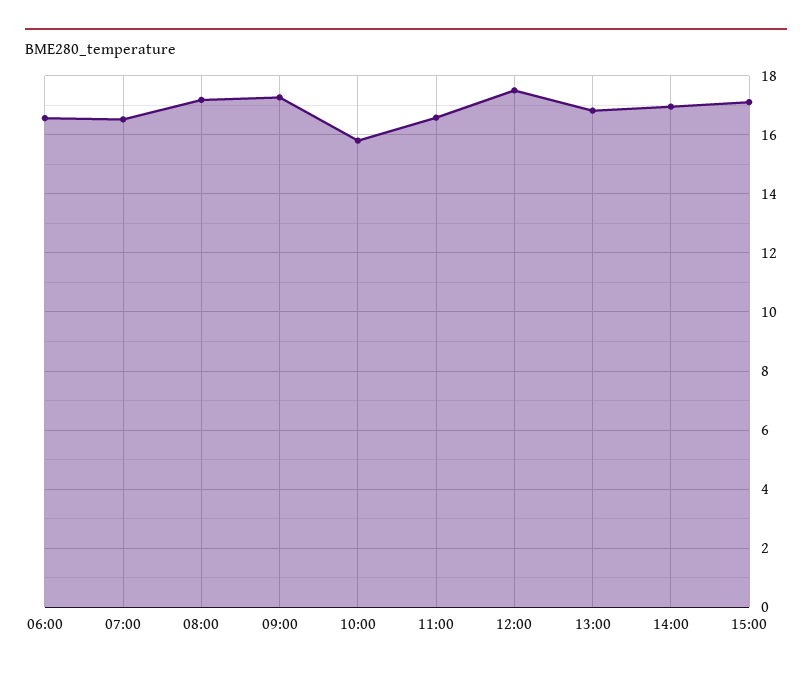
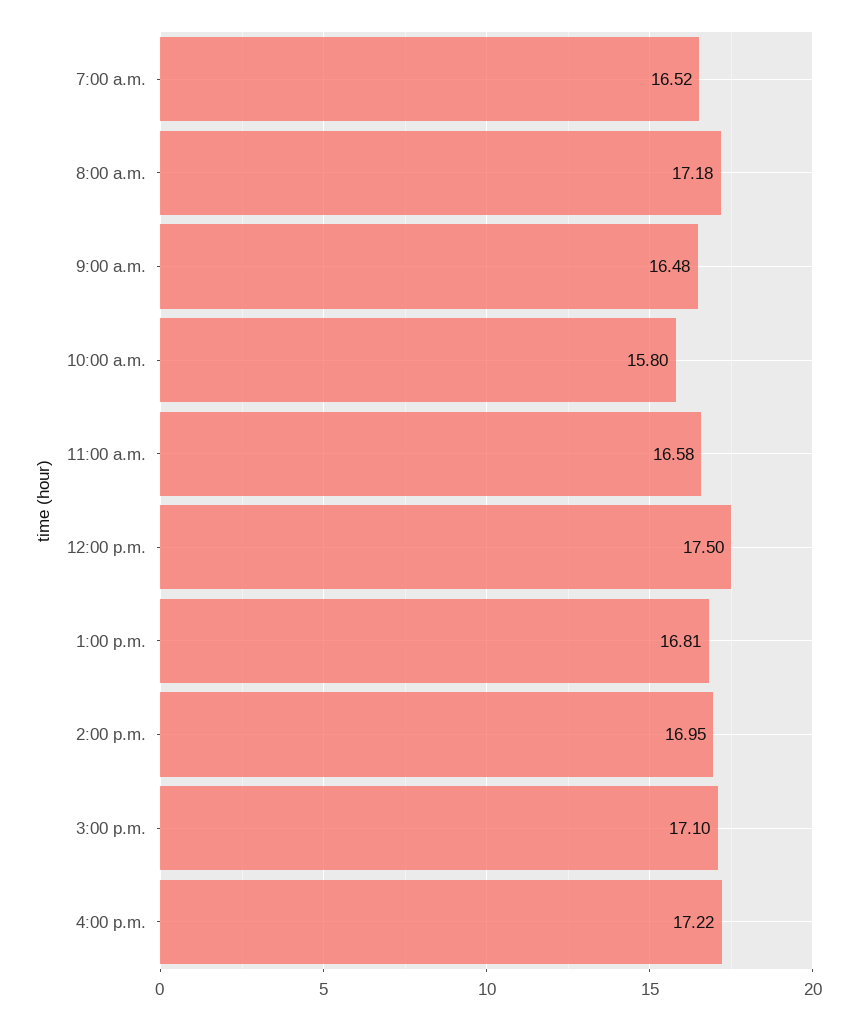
06:00: 16.5 -> none
09:00: 17.25 -> 16.48
4:00 p.m.: none -> 17.22

